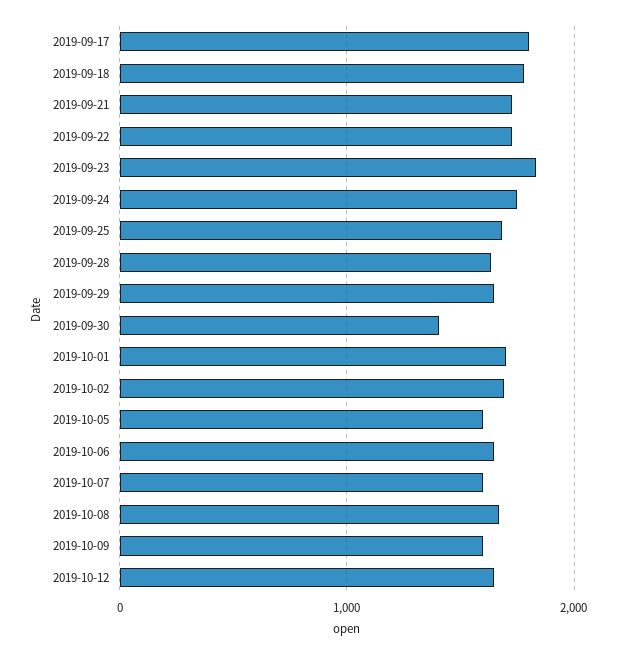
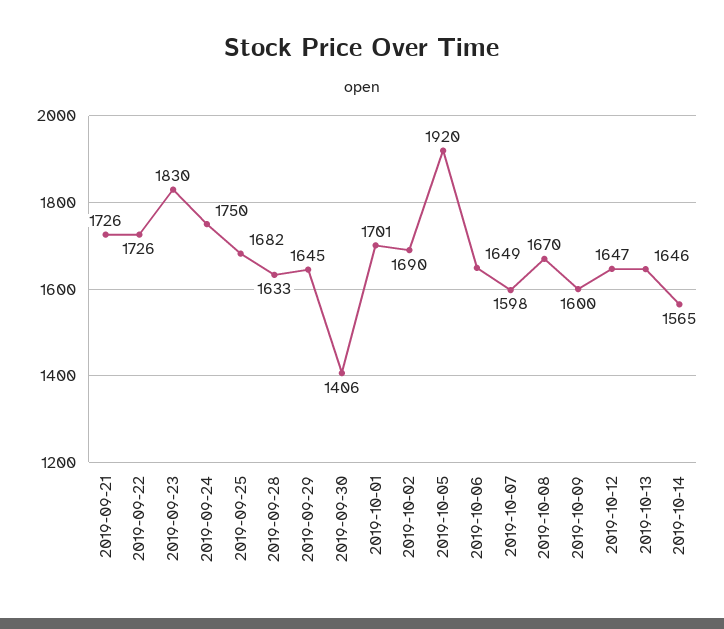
2019-09-17: 1800 -> none
2019-09-18: 1800 -> none
2019-10-05: 1600 -> 1920
2019-10-13: none -> 1646
2019-10-14: none -> 1565

